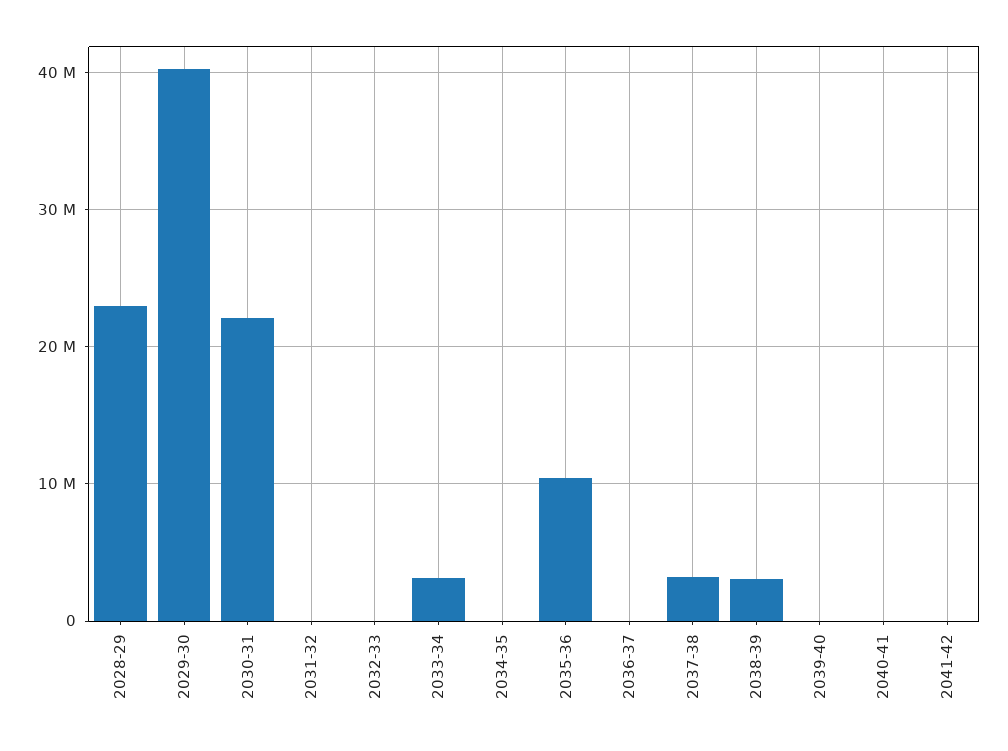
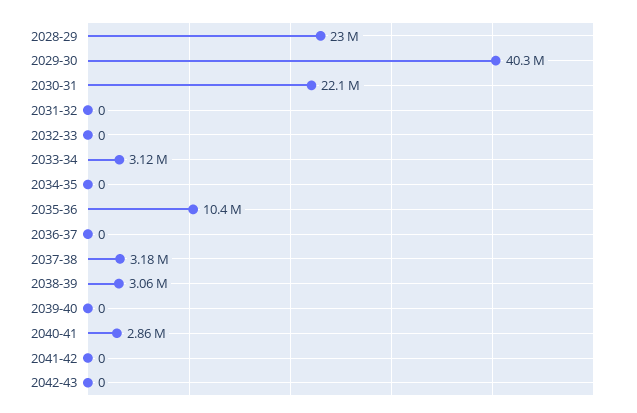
2040-41: 0 -> 2860000
2042-43: none -> 0

